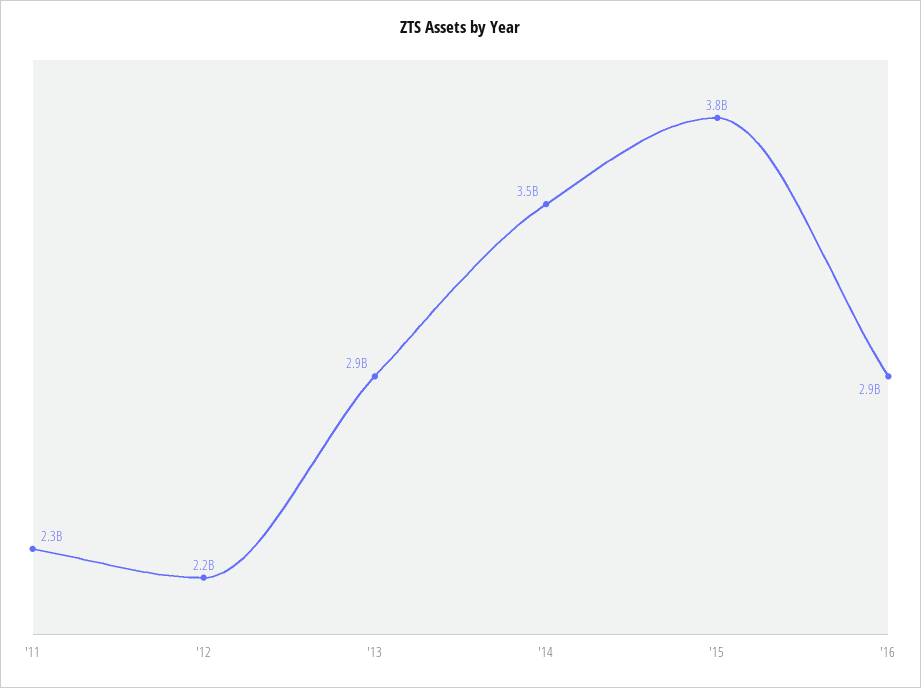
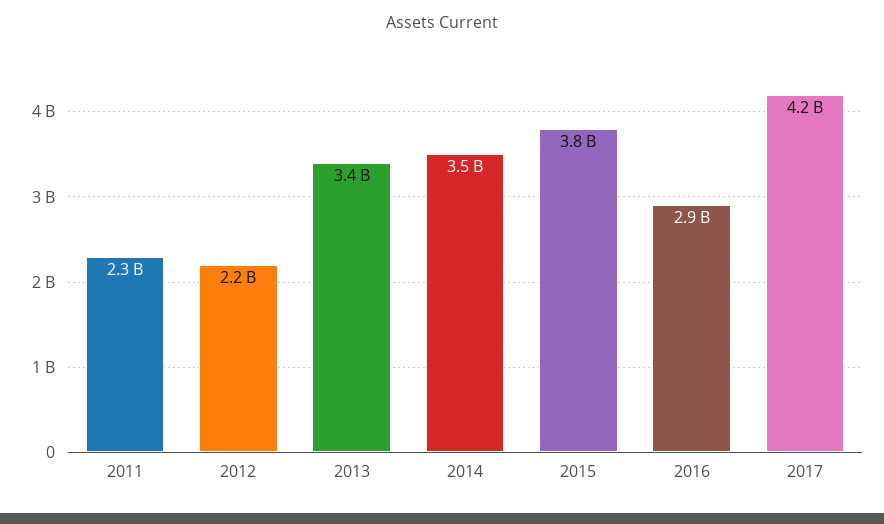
'13: 2900000000 -> 3400000000
2017: none -> 4200000000

